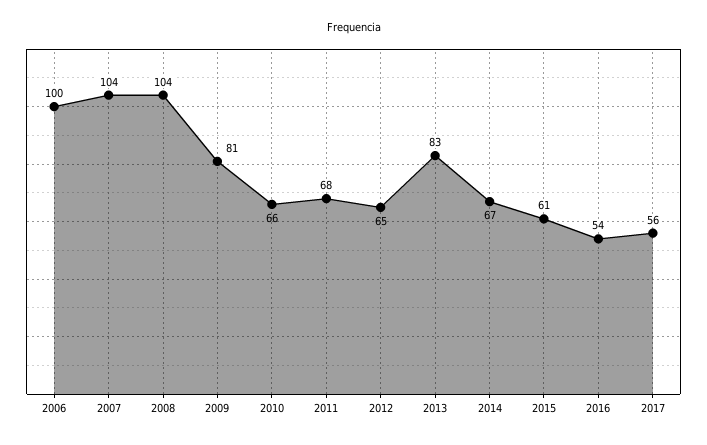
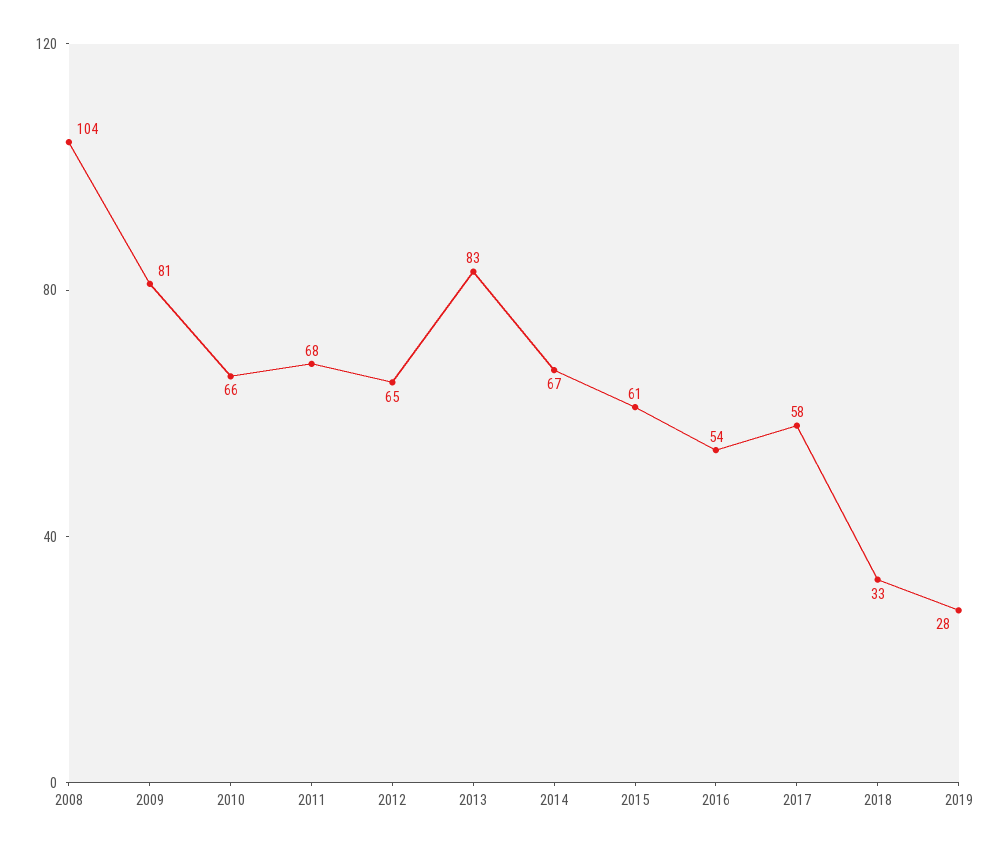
2006: 100 -> none
2007: 104 -> none
2017: 56 -> 58
2018: none -> 33
2019: none -> 28

